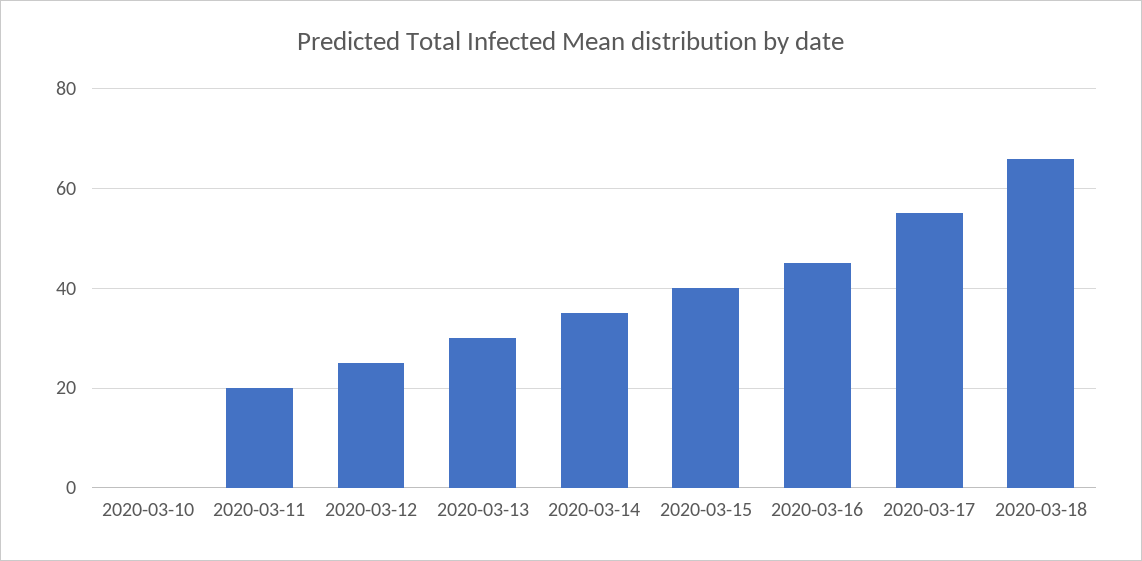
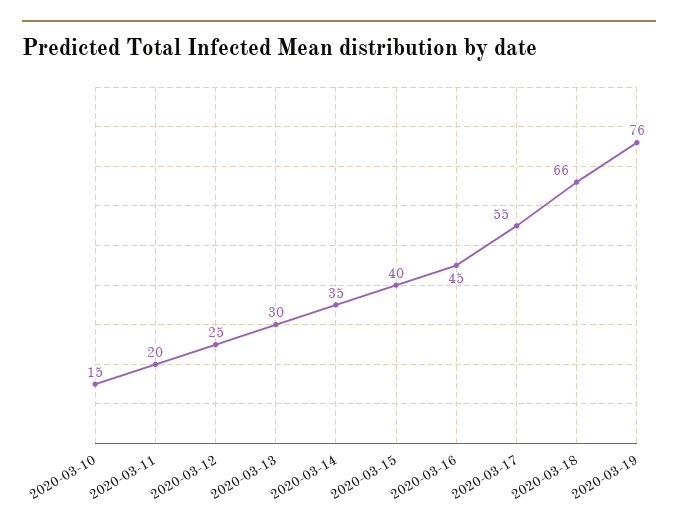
2020-03-10: 0 -> 15
2020-03-19: none -> 76

